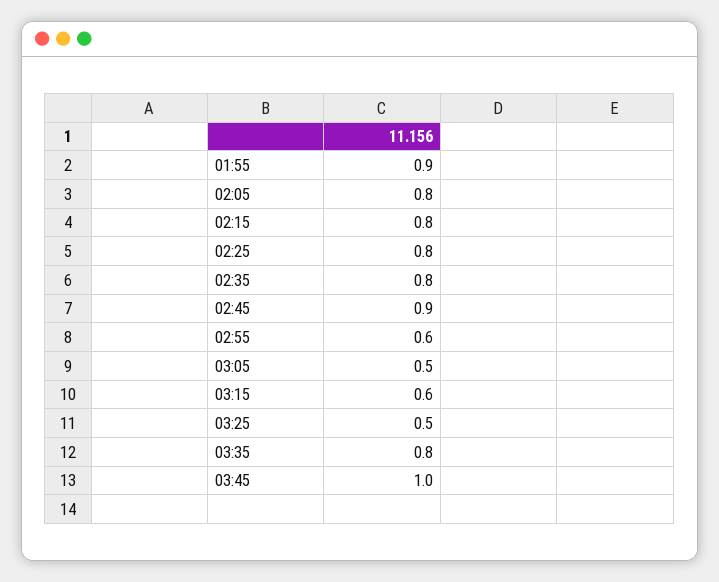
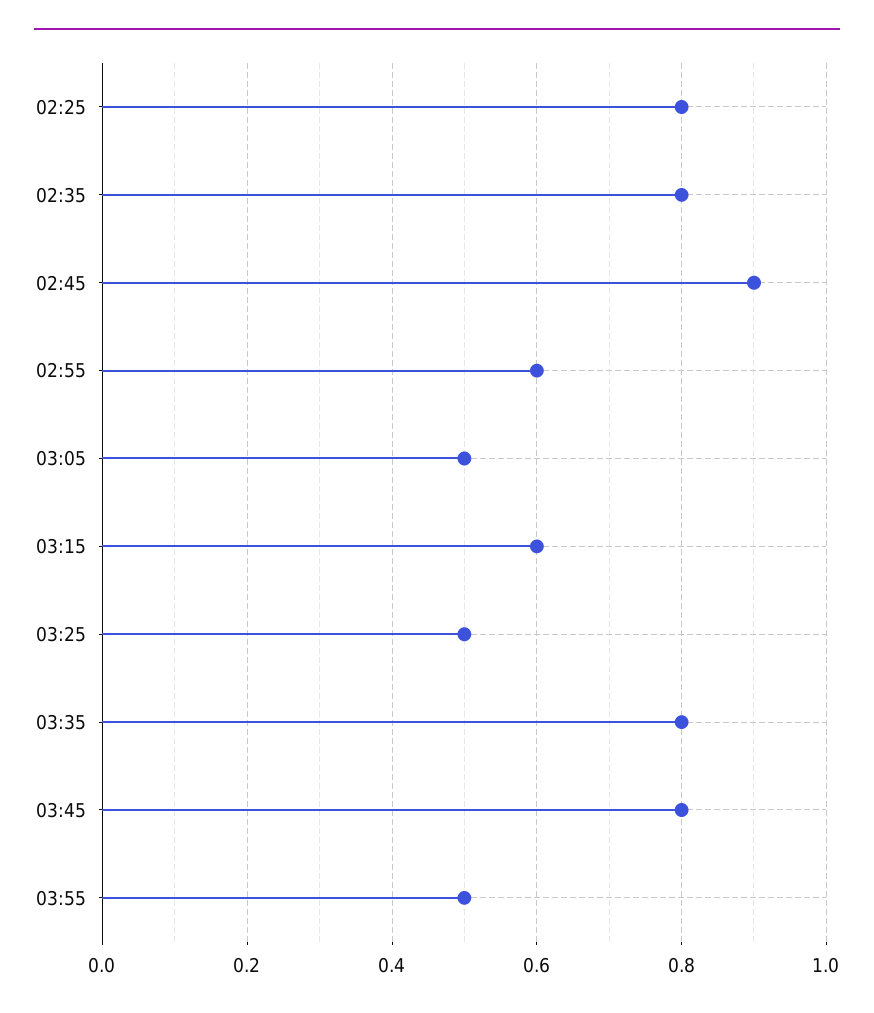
01:55: 0.9 -> none
02:05: 0.8 -> none
02:15: 0.8 -> none
03:45: 1 -> 0.8
03:55: none -> 0.5

